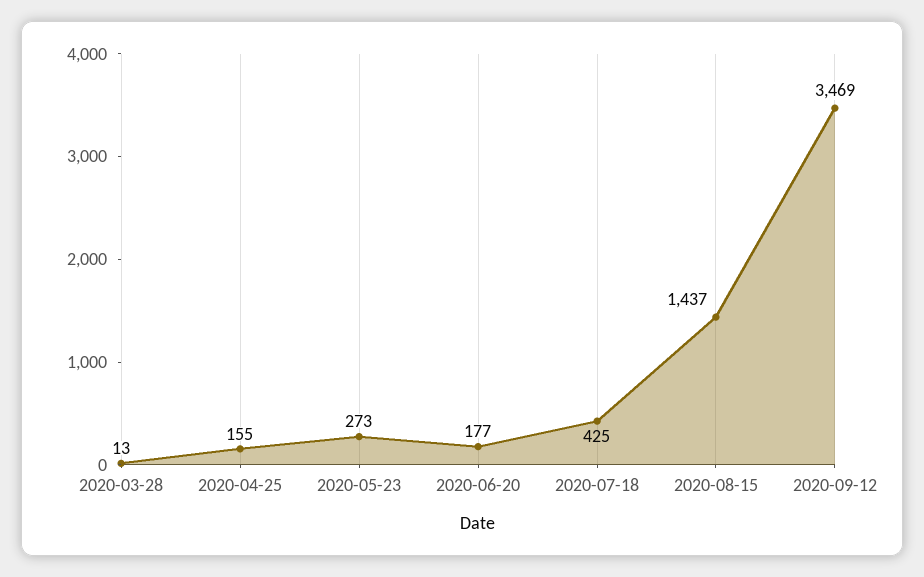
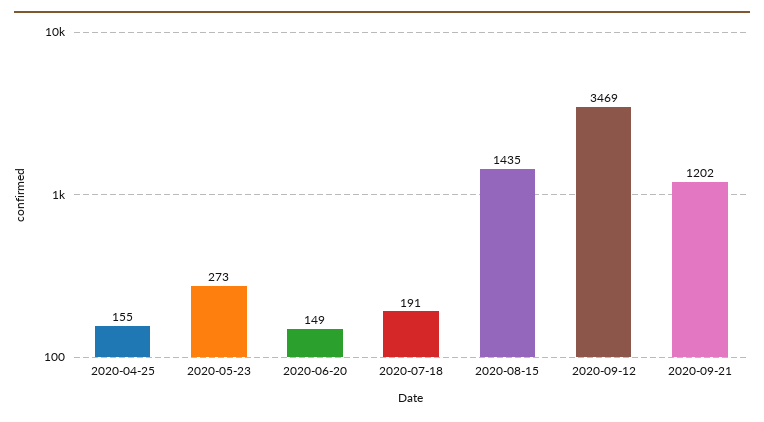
2020-03-28: 13 -> none
2020-06-20: 177 -> 149
2020-07-18: 425 -> 191
2020-08-15: 1437 -> 1435
2020-09-21: none -> 1202

